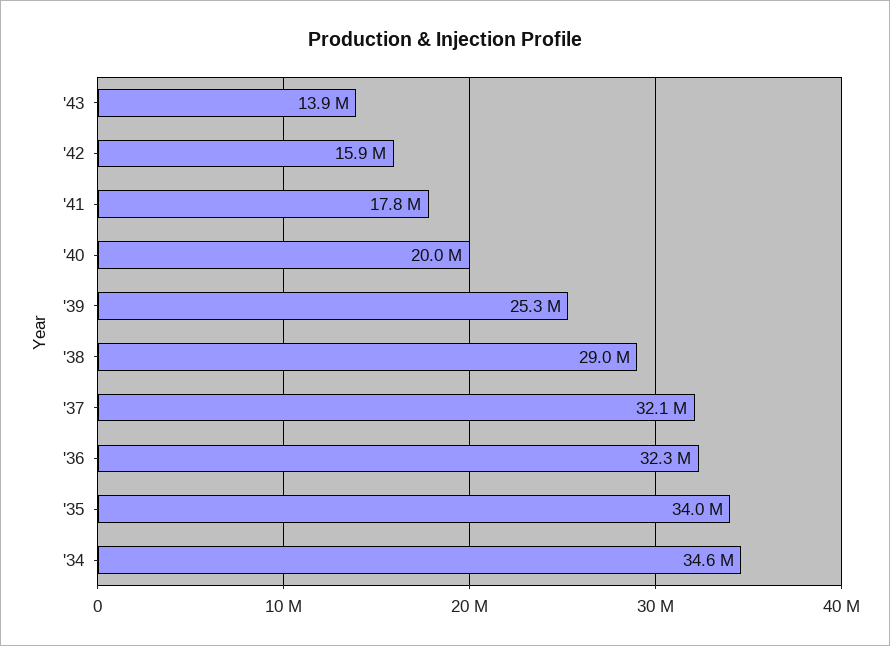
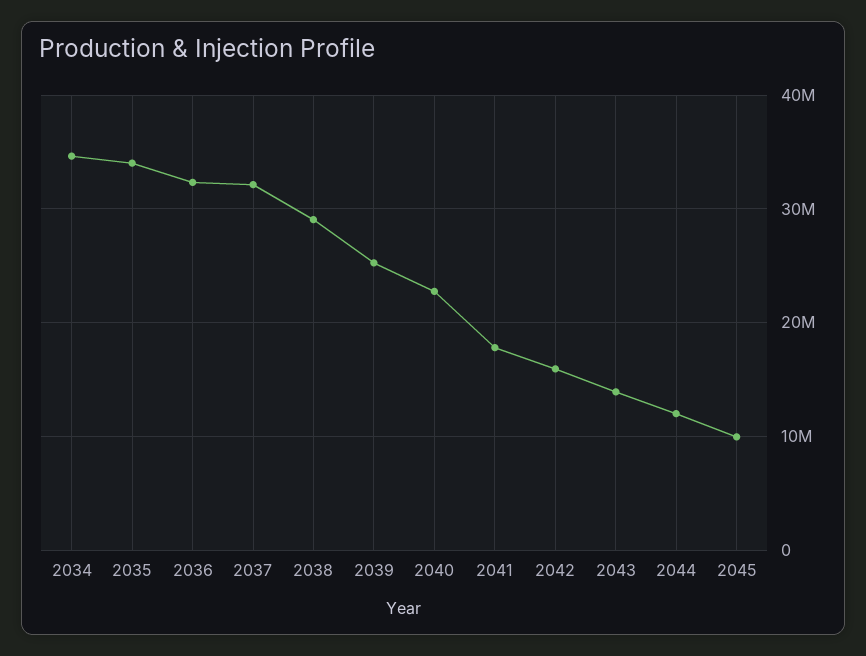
'40: 20000000 -> 23000000
2044: none -> 12000000
2045: none -> 10000000

